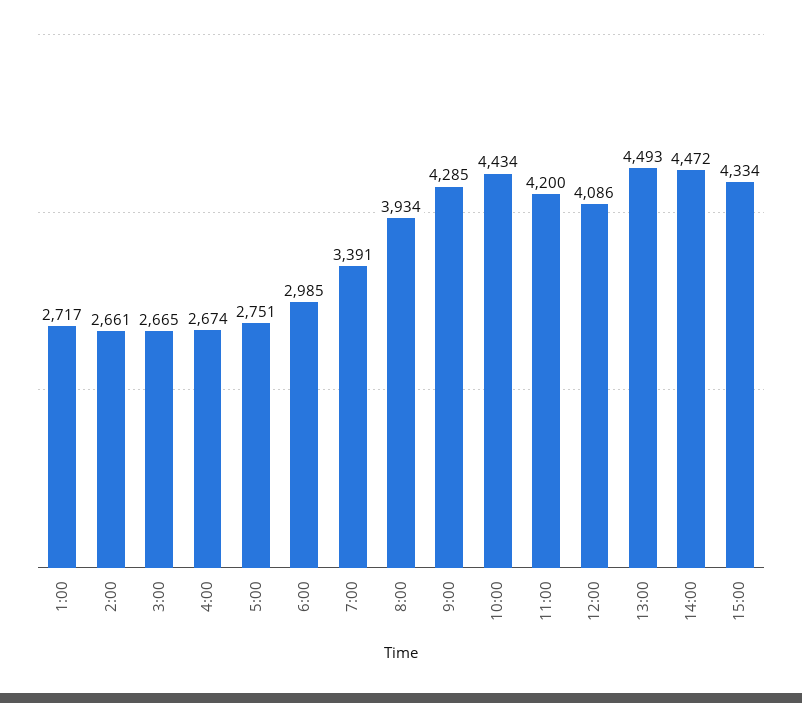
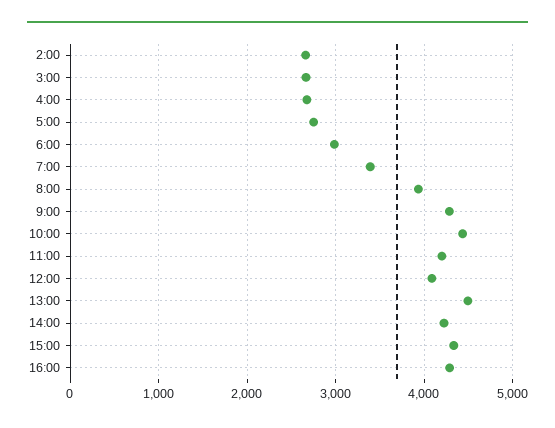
1:00: 2717 -> none
14:00: 4472 -> 4200
16:00: none -> 4300

